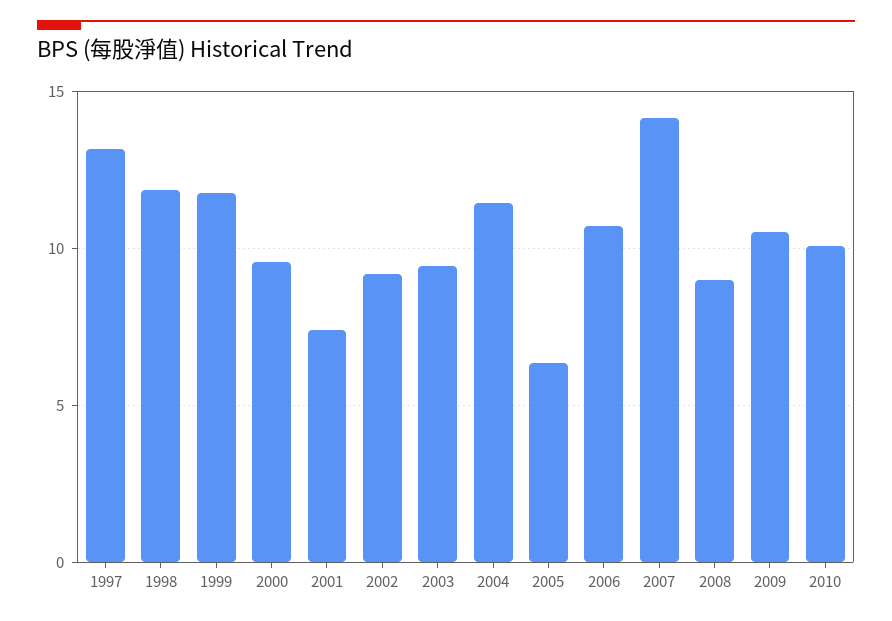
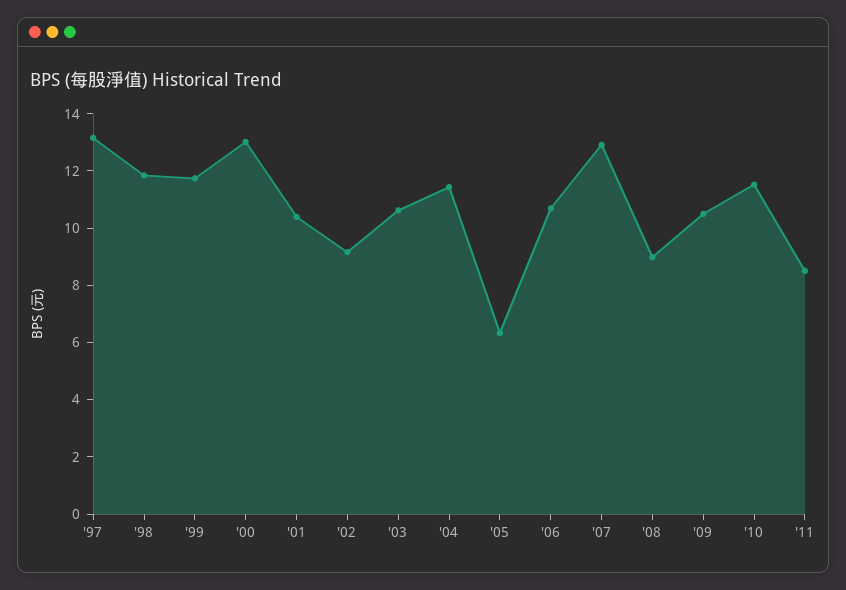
2000: 9.5 -> 13
2001: 7.5 -> 10.5
2003: 9.5 -> 10.5
2007: 14 -> 13
2010: 10 -> 11.5
'11: none -> 8.5

